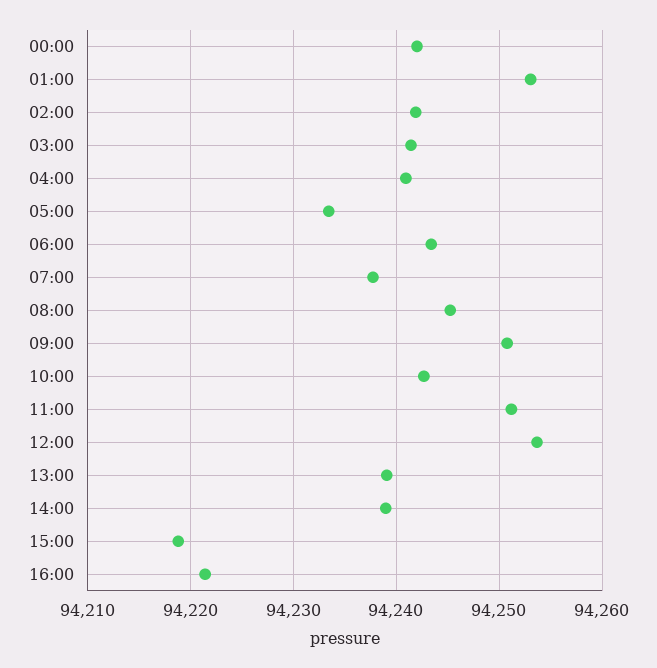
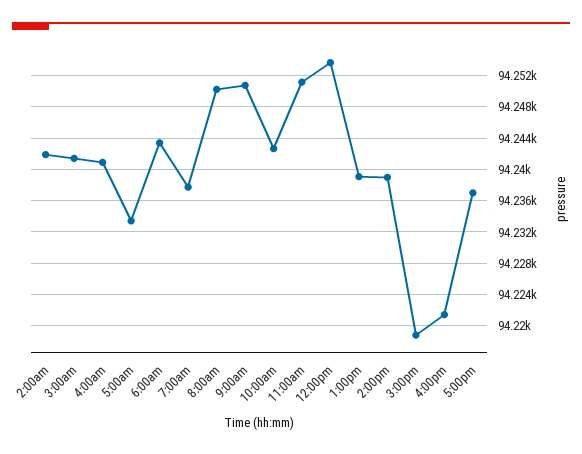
00:00: 94242 -> none
01:00: 94253 -> none
08:00: 94245 -> 94250
5:00pm: none -> 94237

